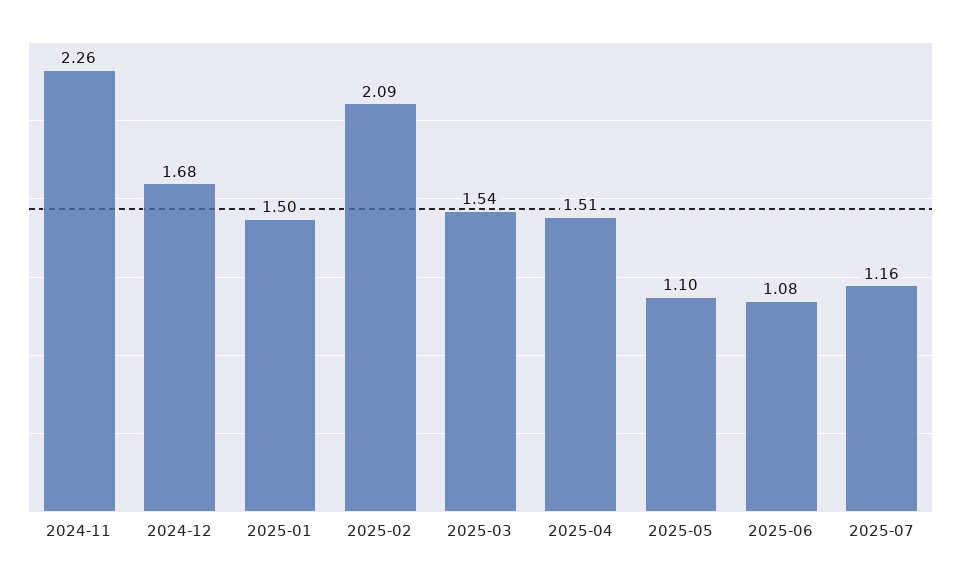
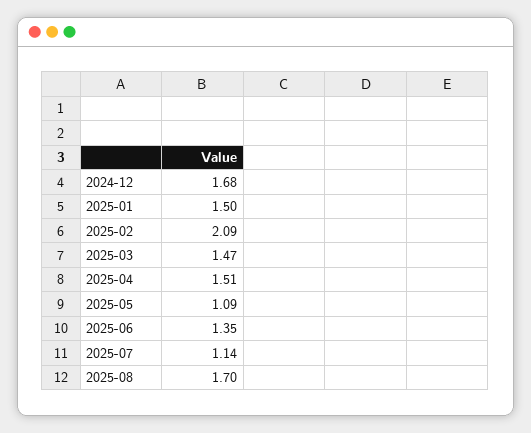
2024-11: 2.26 -> none
2025-03: 1.54 -> 1.47
2025-05: 1.1 -> 1.09
2025-06: 1.08 -> 1.35
2025-07: 1.16 -> 1.14
2025-08: none -> 1.7

